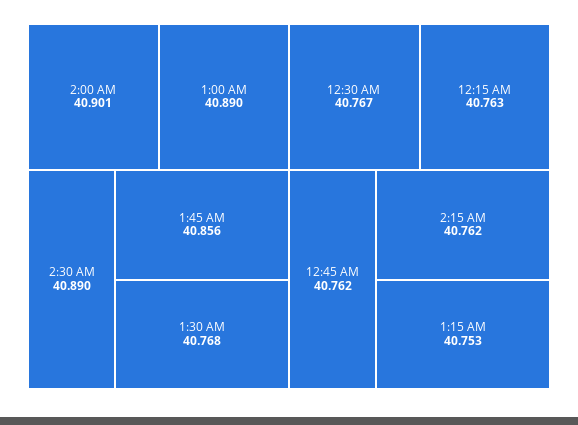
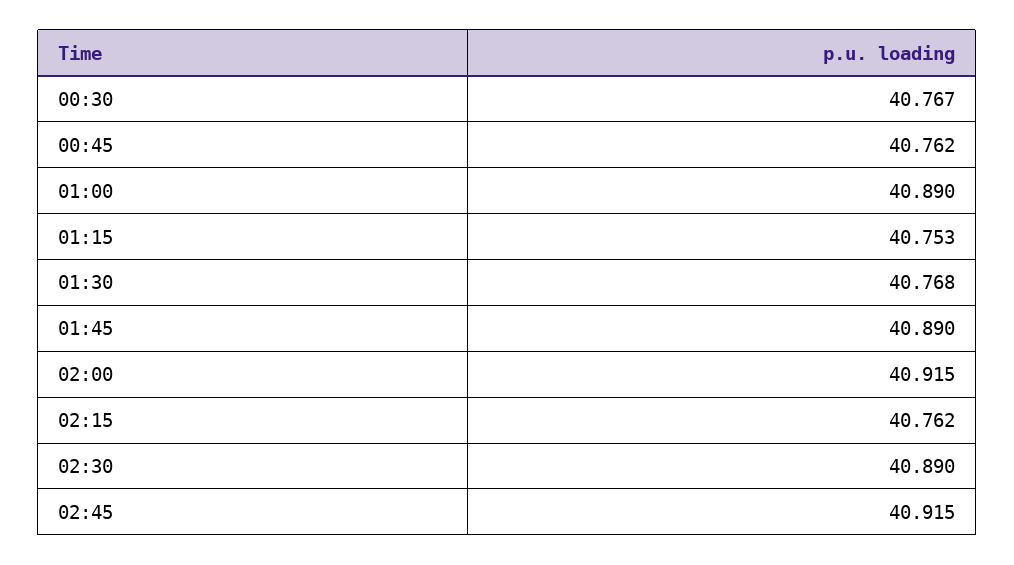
2:00 AM: 40.901 -> 40.915
1:45 AM: 40.856 -> 40.89
12:15 AM: 40.763 -> none
02:45: none -> 40.915

